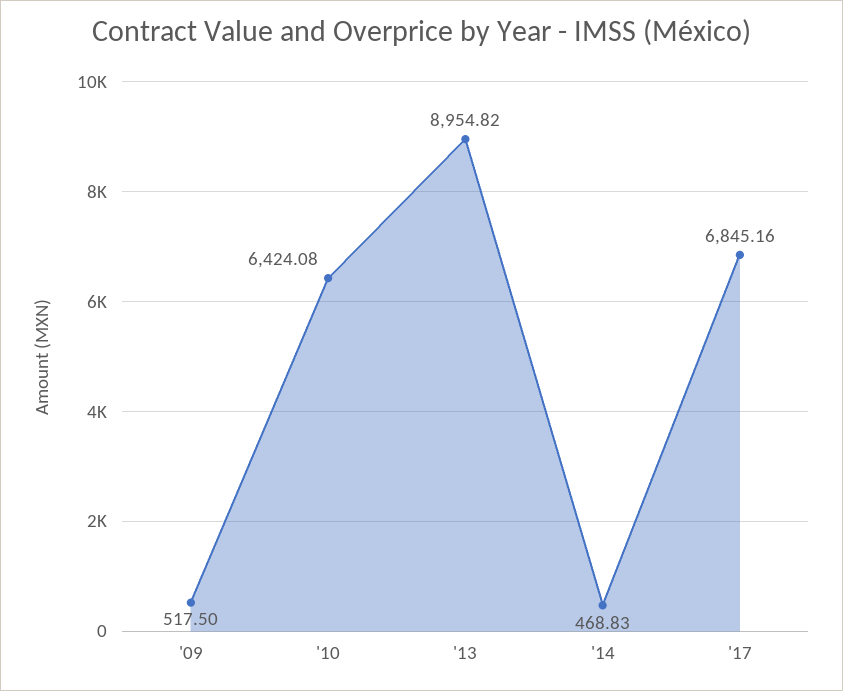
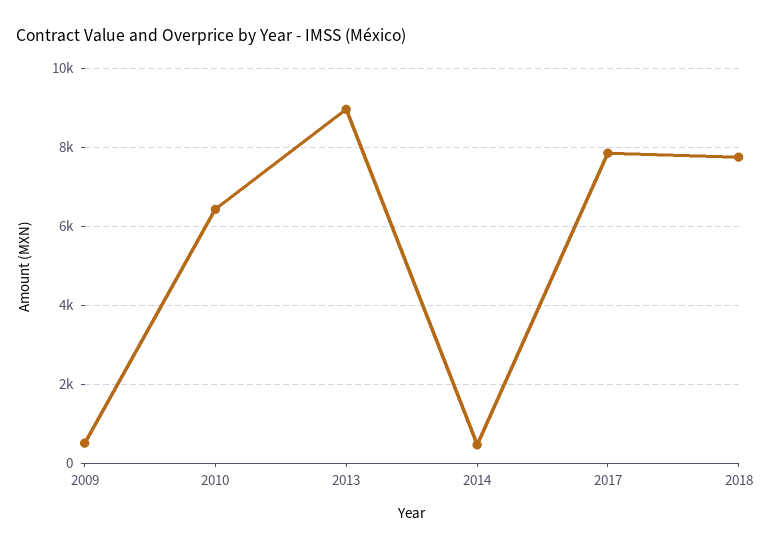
'17: 6845.16 -> 7800
2018: none -> 7800

